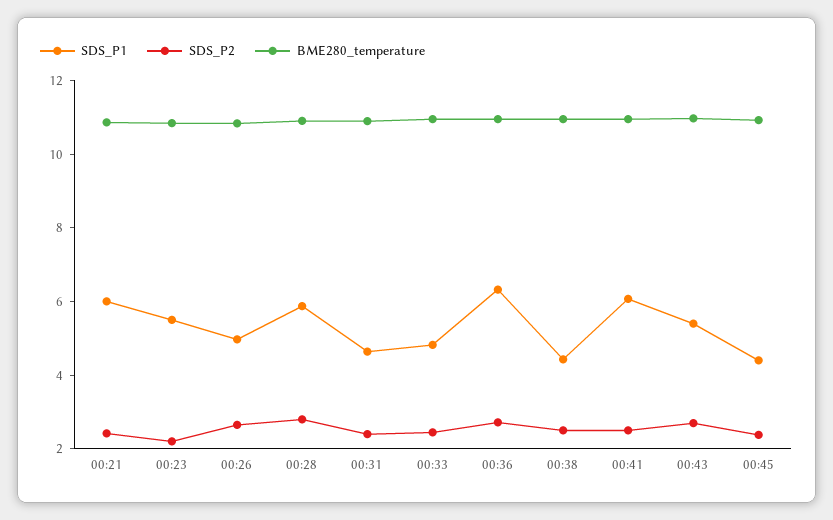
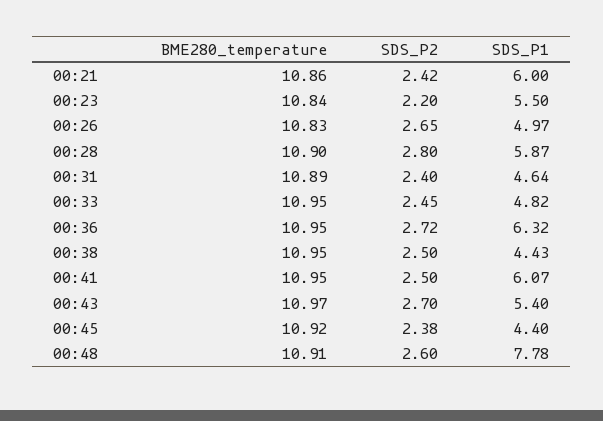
BME280_temperature, 00:48: none -> 10.91
SDS_P2, 00:48: none -> 2.6
SDS_P1, 00:48: none -> 7.78

